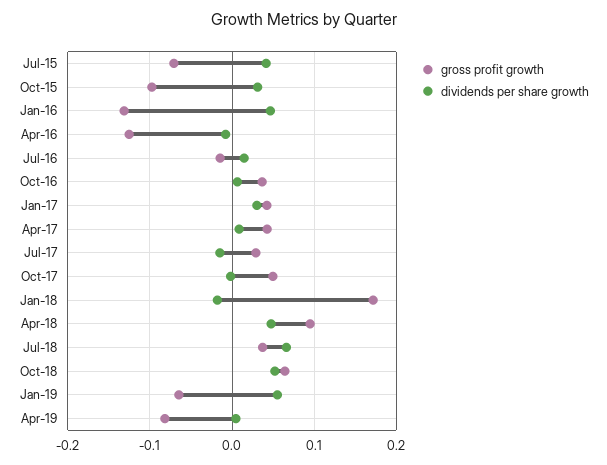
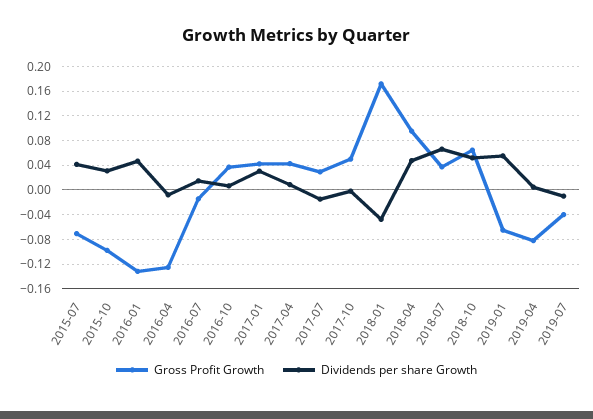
dividends per share growth, Jan-18: -0.02 -> -0.05
gross profit growth, 2019-07: none -> -0.04
dividends per share growth, 2019-07: none -> -0.01

